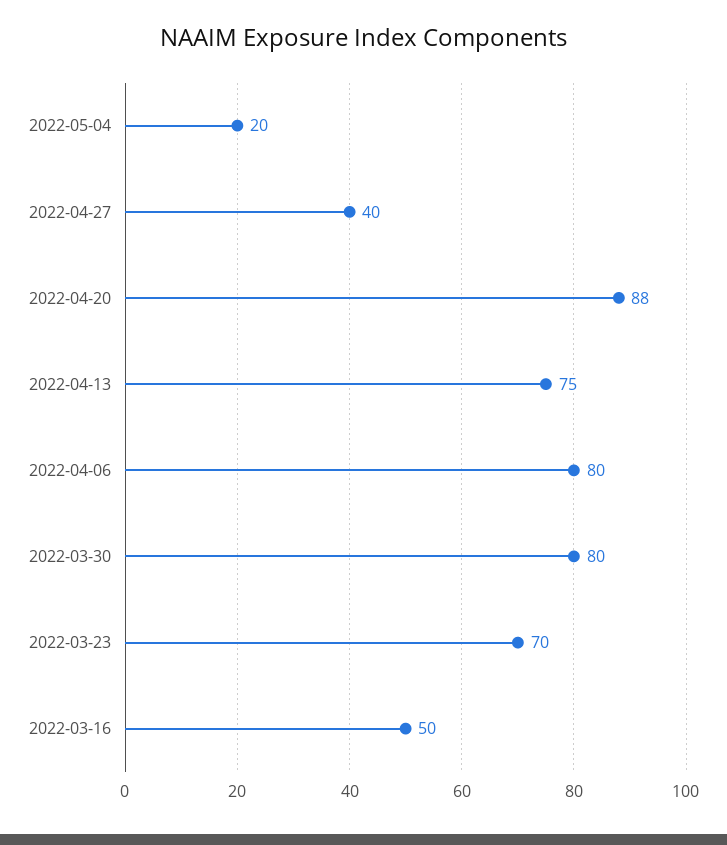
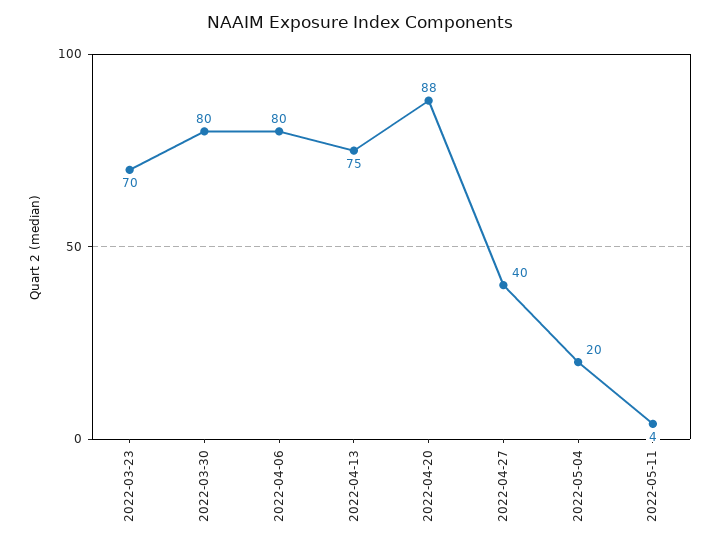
2022-03-16: 50 -> none
2022-05-11: none -> 4

